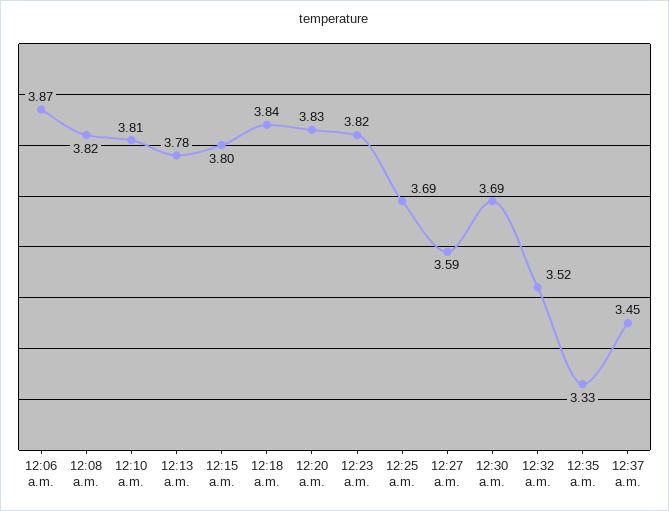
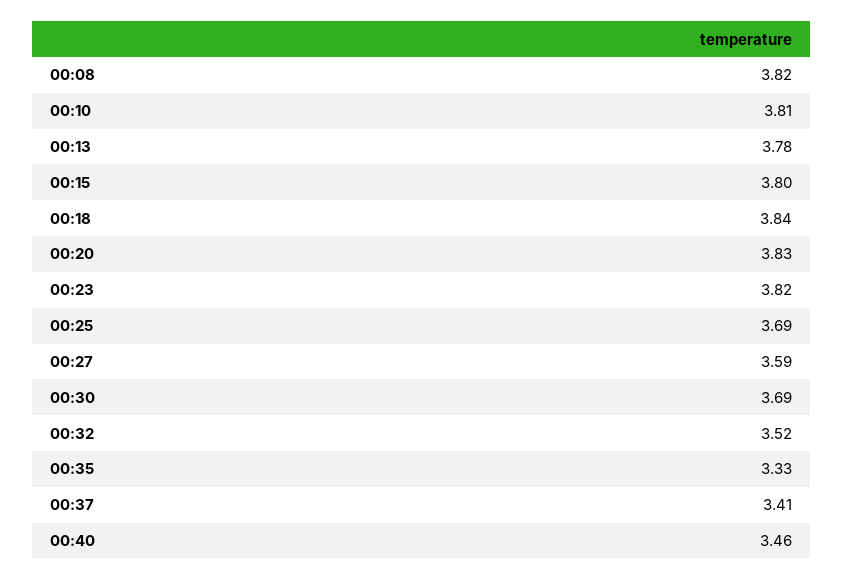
12:06 a.m.: 3.87 -> none
12:37 a.m.: 3.45 -> 3.41
00:40: none -> 3.46

